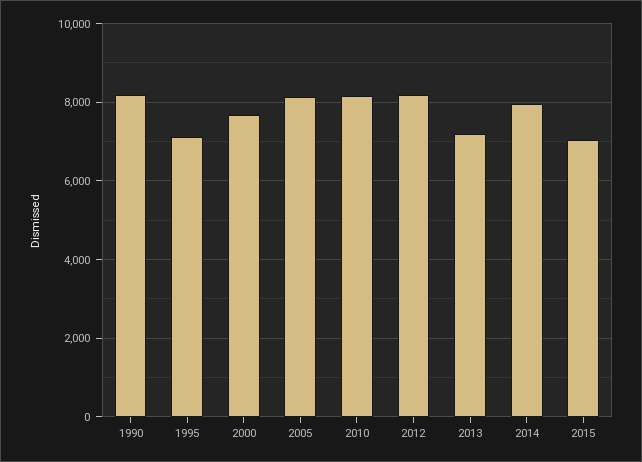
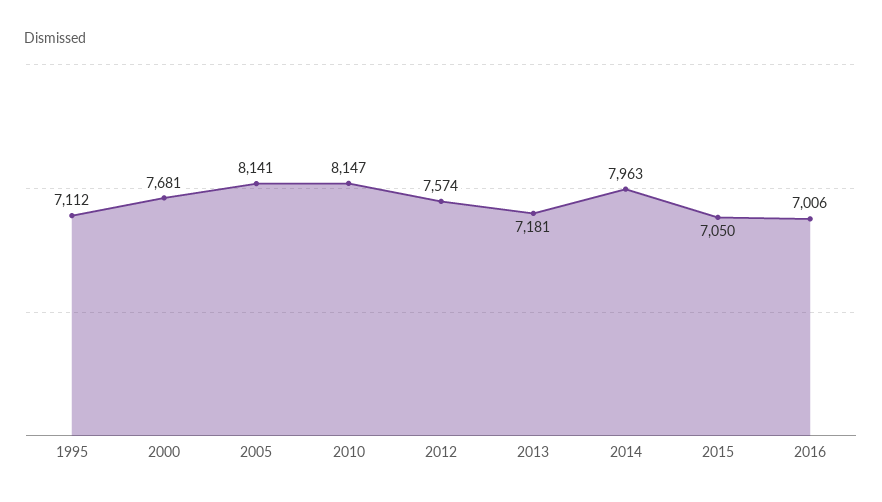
1990: 8200 -> none
2012: 8200 -> 7574
2016: none -> 7006

